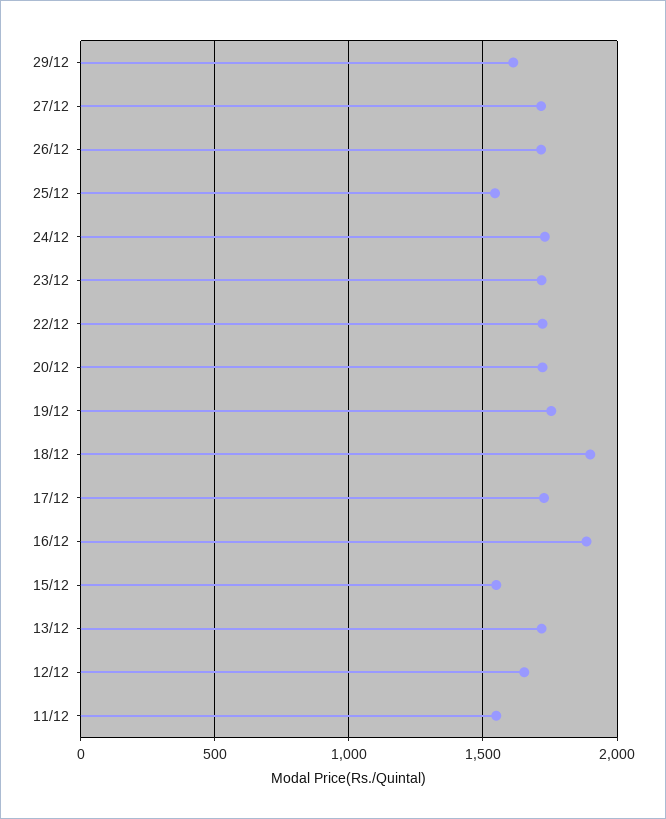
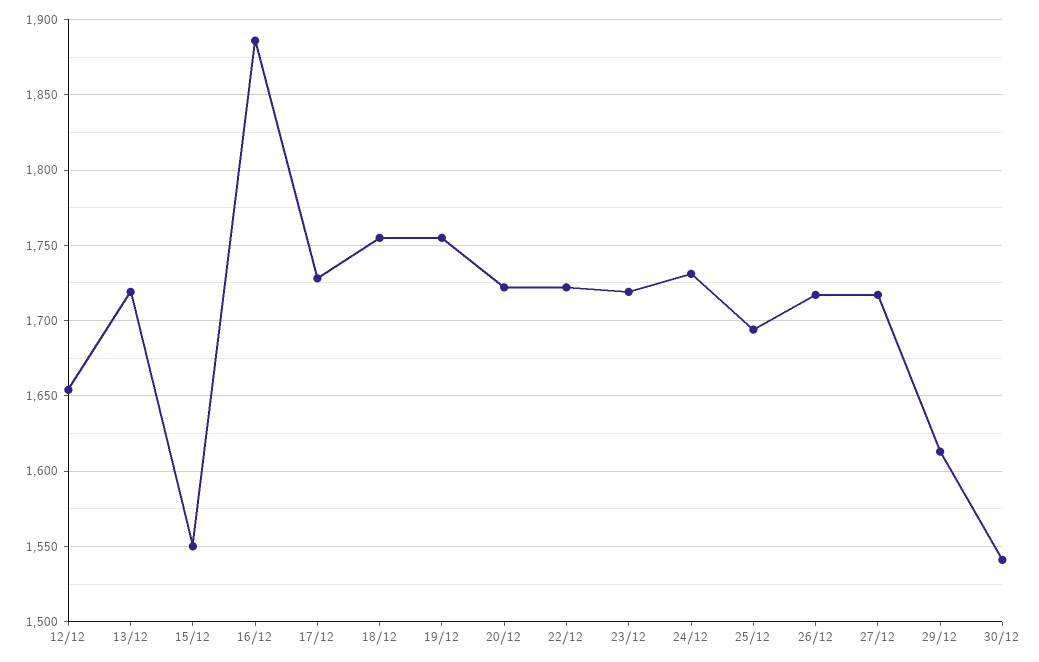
25/12: 1550 -> 1695
18/12: 1900 -> 1755
11/12: 1550 -> none
30/12: none -> 1540

